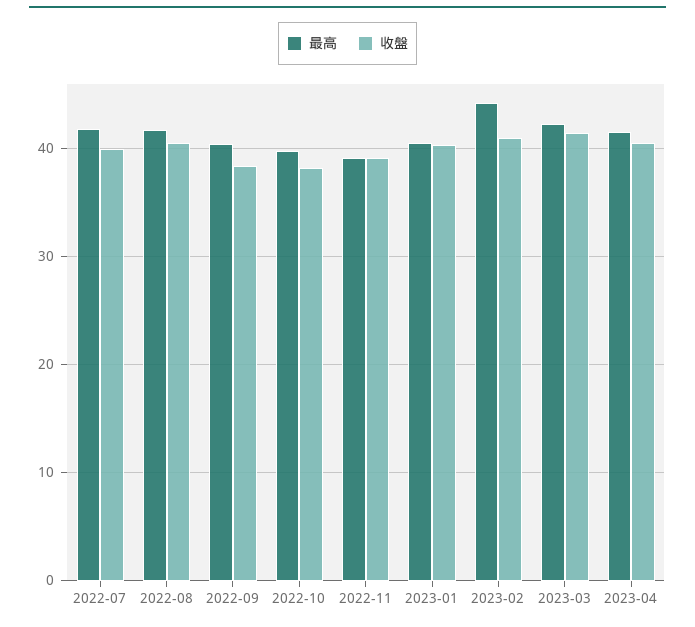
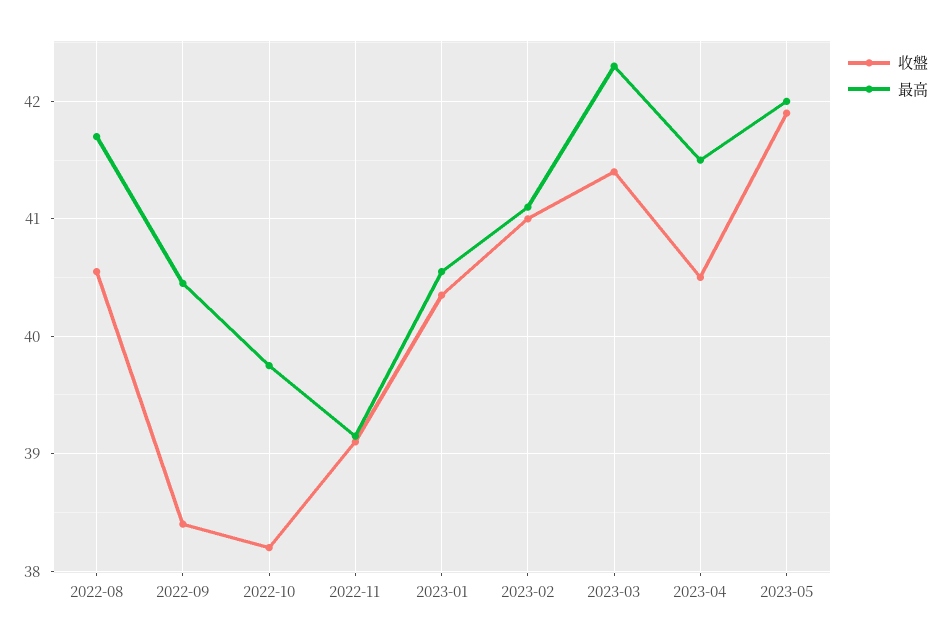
最高, 2022-07: 42 -> none
收盤, 2022-07: 40 -> none
最高, 2023-02: 44 -> 41.1
收盤, 2023-05: none -> 41.9
最高, 2023-05: none -> 42

